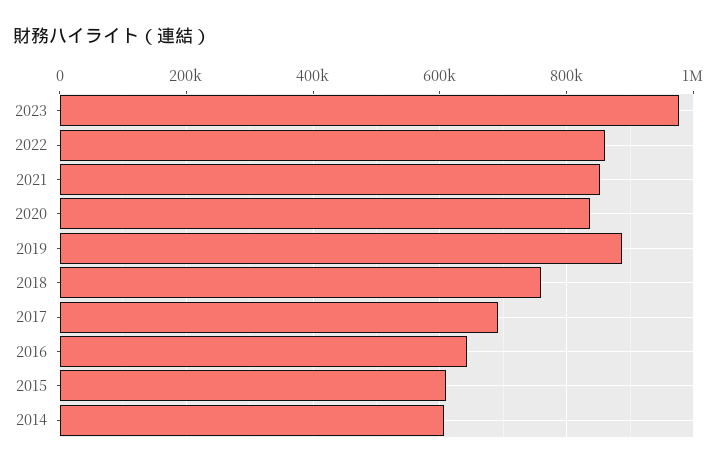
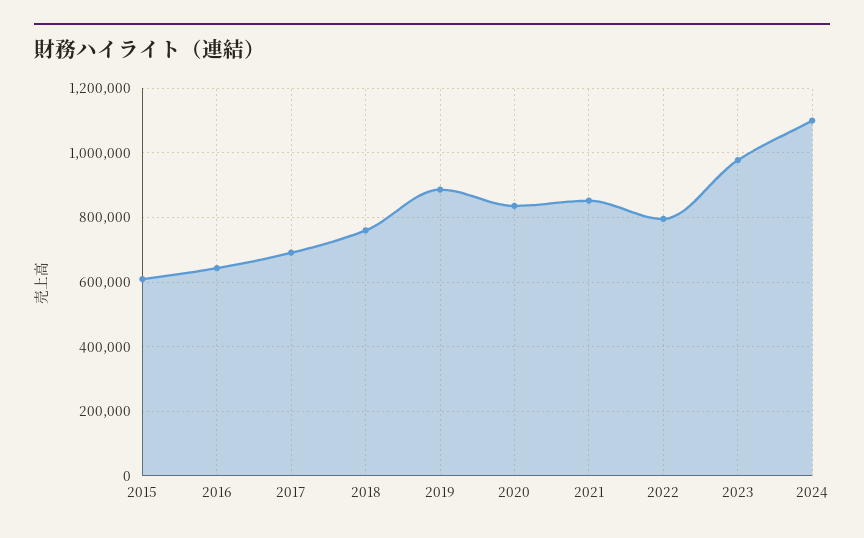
2022: 860000 -> 800000
2014: 600000 -> none
2024: none -> 1100000

